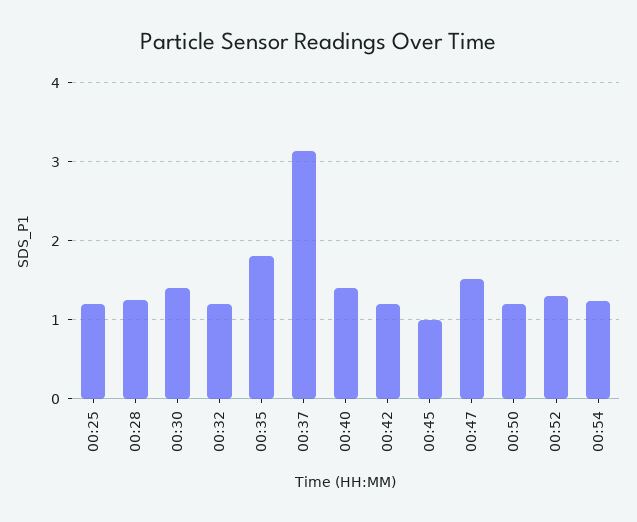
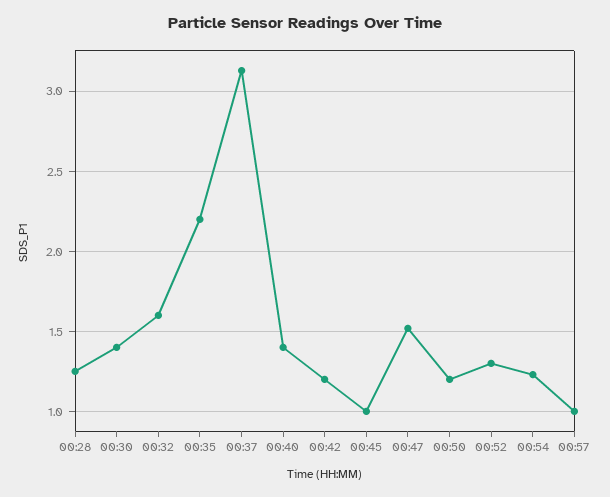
00:25: 1.2 -> none
00:32: 1.2 -> 1.6
00:35: 1.8 -> 2.2
00:57: none -> 1

